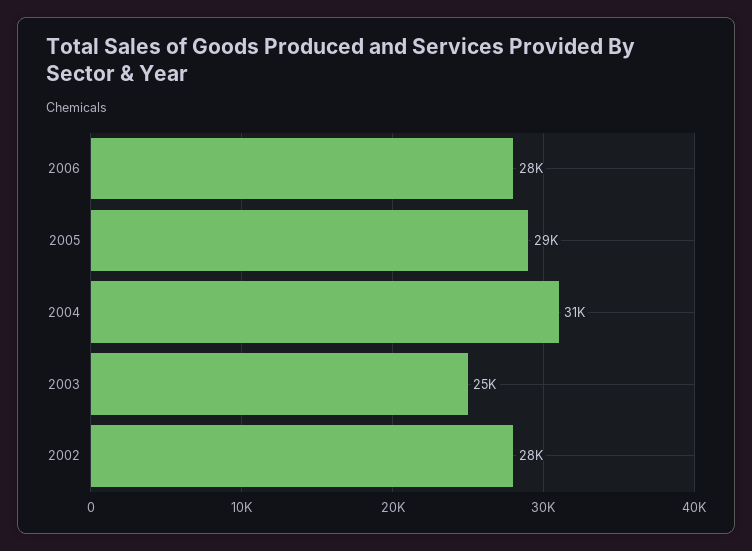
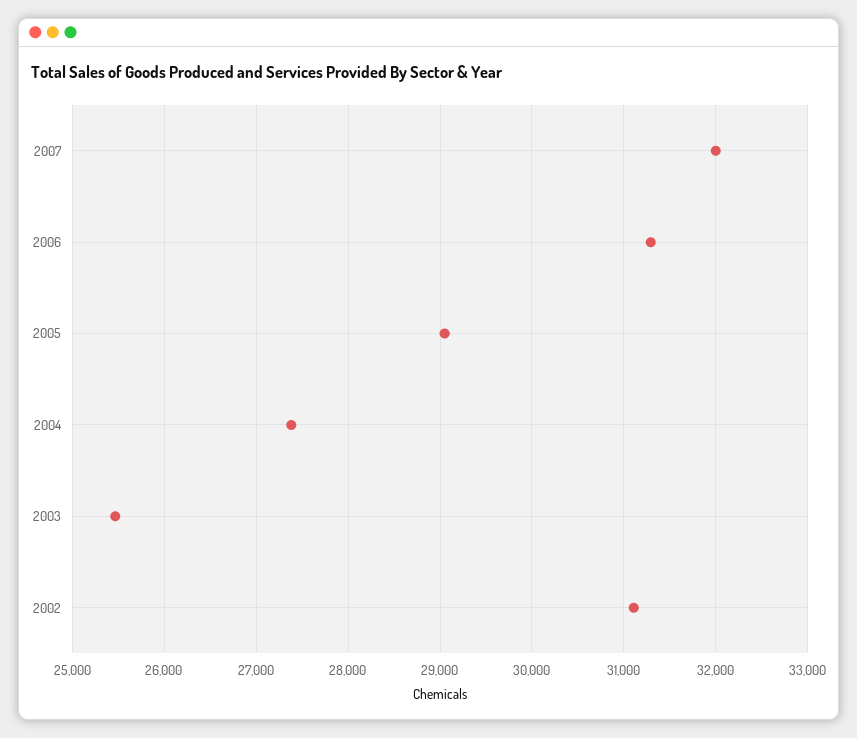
2006: 28000 -> 31300
2004: 31000 -> 27400
2002: 28000 -> 31100
2007: none -> 32000

